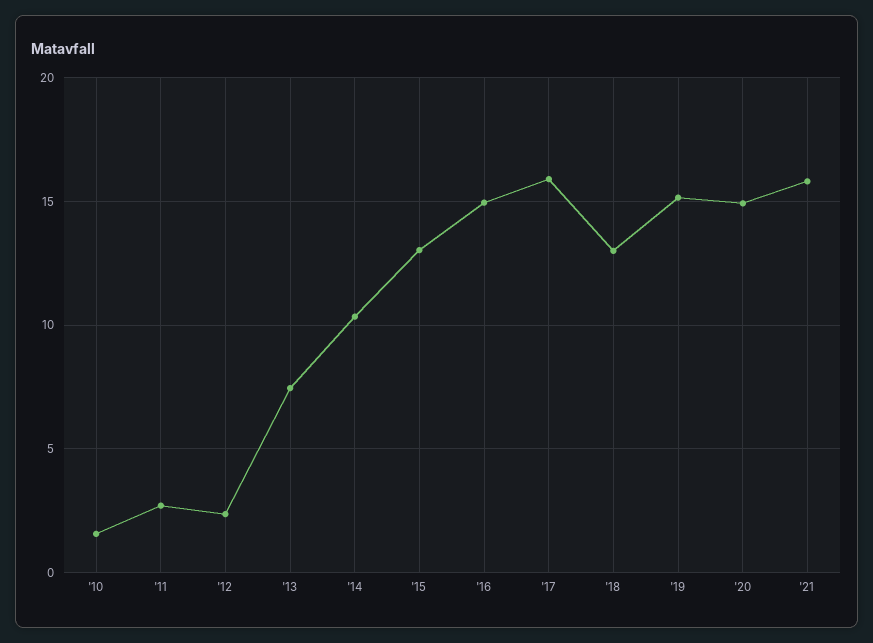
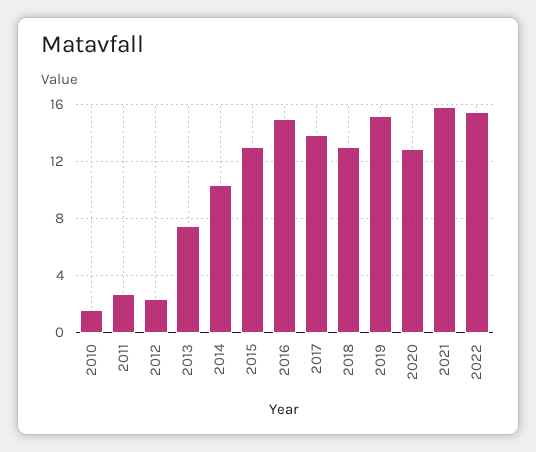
'17: 16 -> 14
'20: 15 -> 13
2022: none -> 15.5

